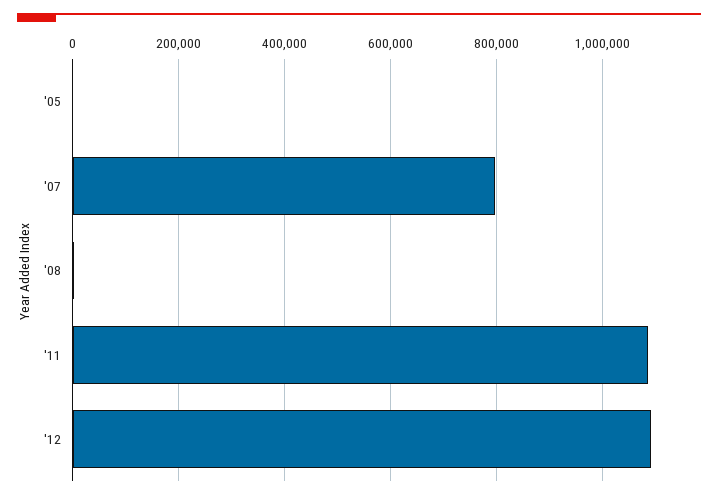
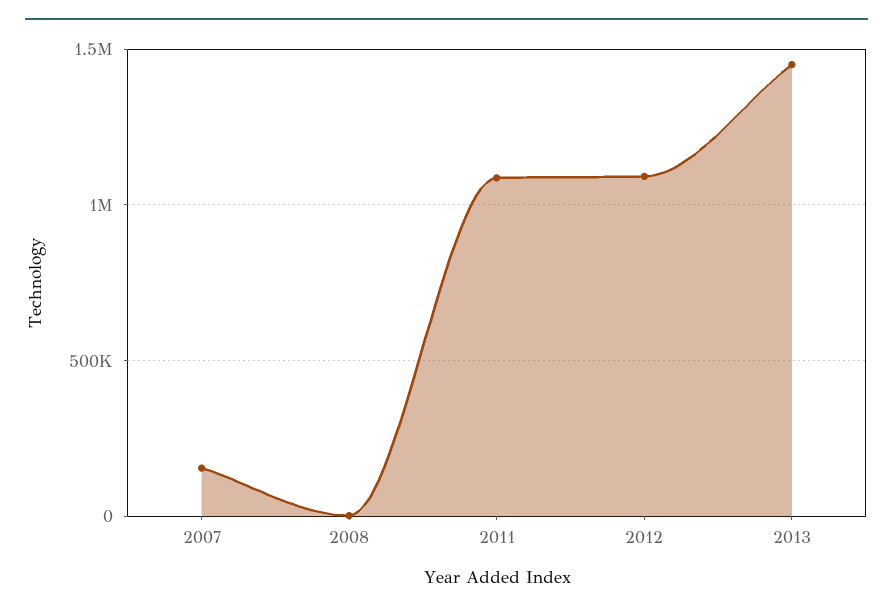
'05: 0 -> none
'07: 800000 -> 150000
2013: none -> 1450000

